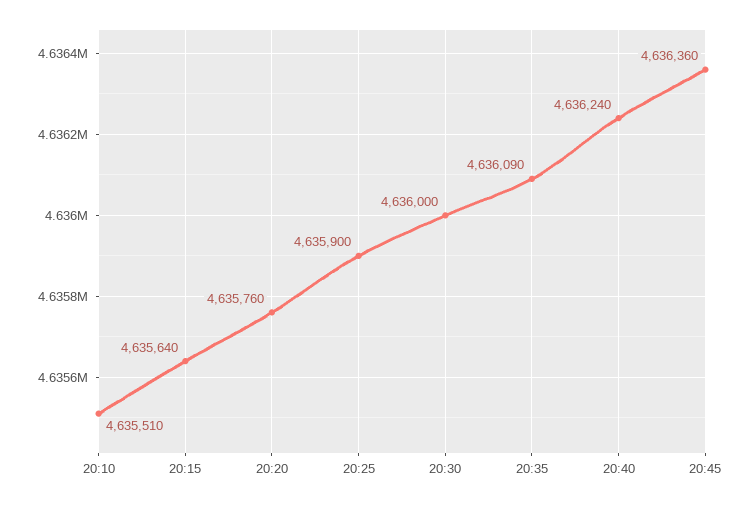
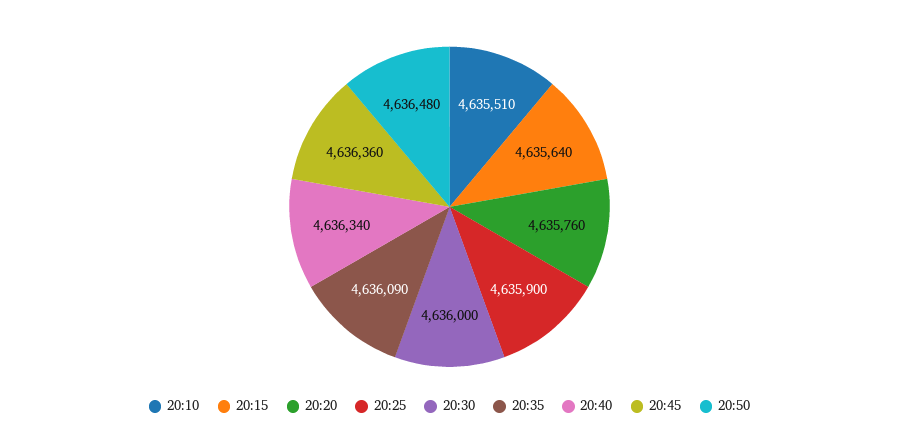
20:40: 4636240 -> 4636340
20:50: none -> 4636480

